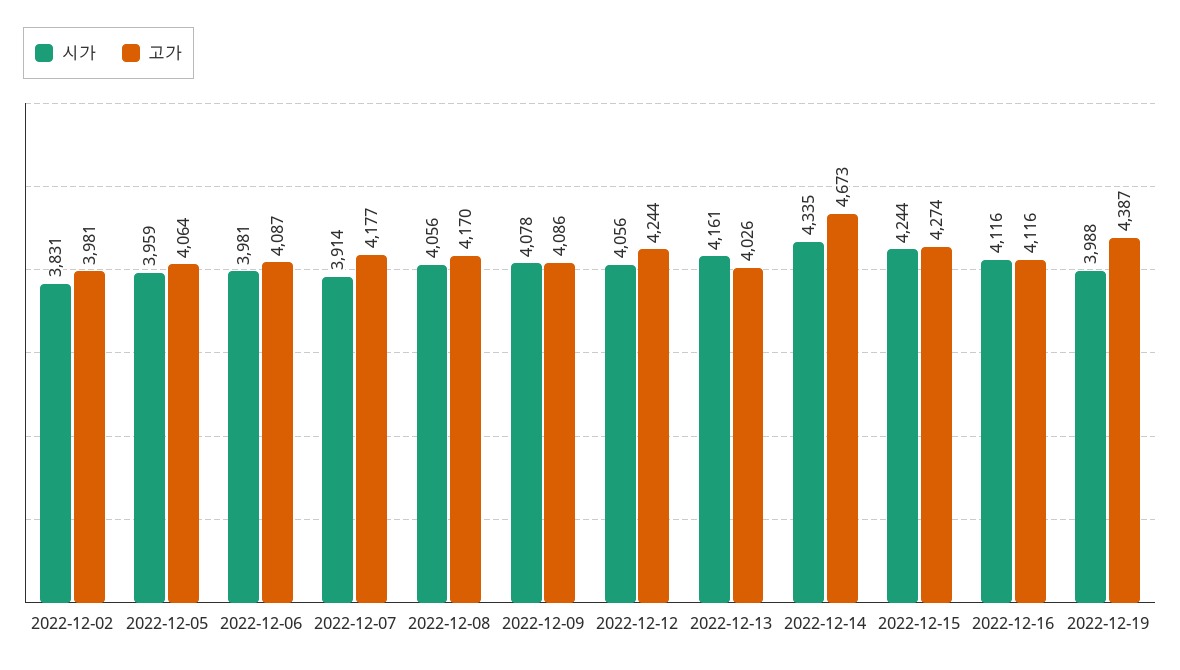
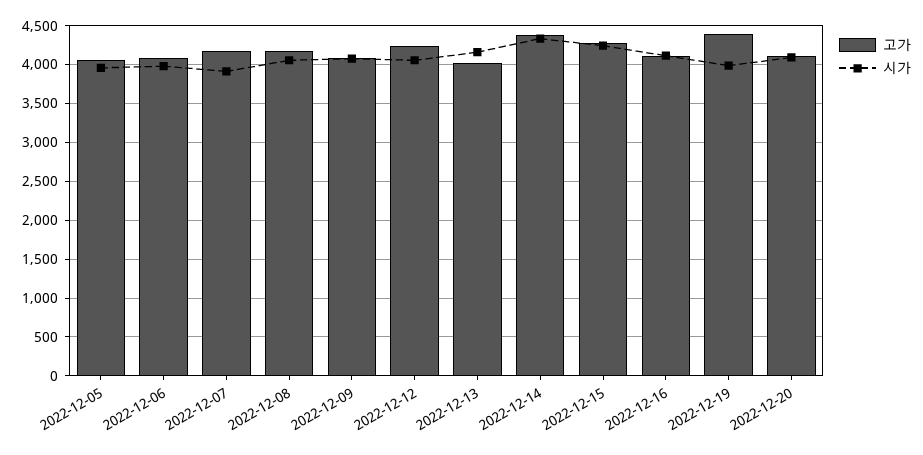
시가, 2022-12-02: 3831 -> none
고가, 2022-12-02: 3981 -> none
고가, 2022-12-14: 4673 -> 4400
고가, 2022-12-20: none -> 4100
시가, 2022-12-20: none -> 4100

